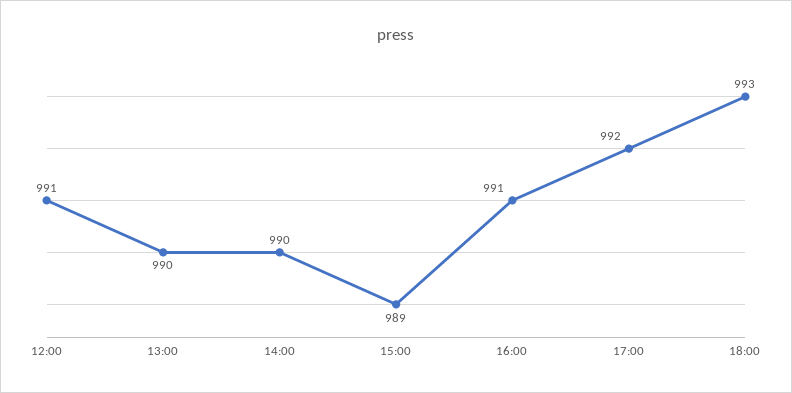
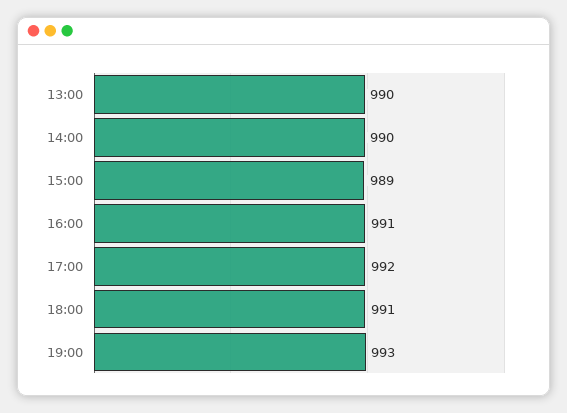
12:00: 991 -> none
18:00: 993 -> 991
19:00: none -> 993

